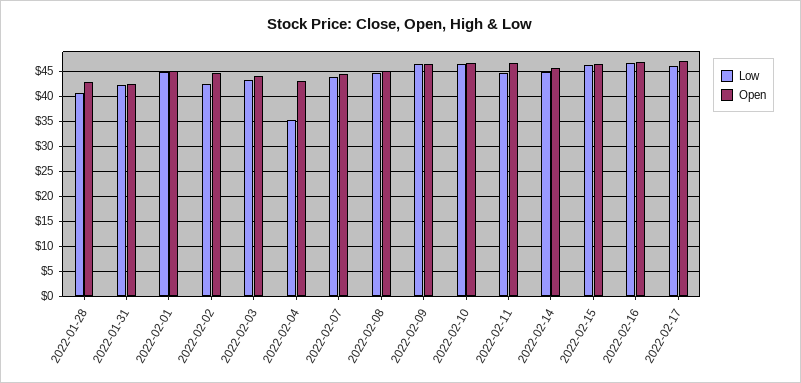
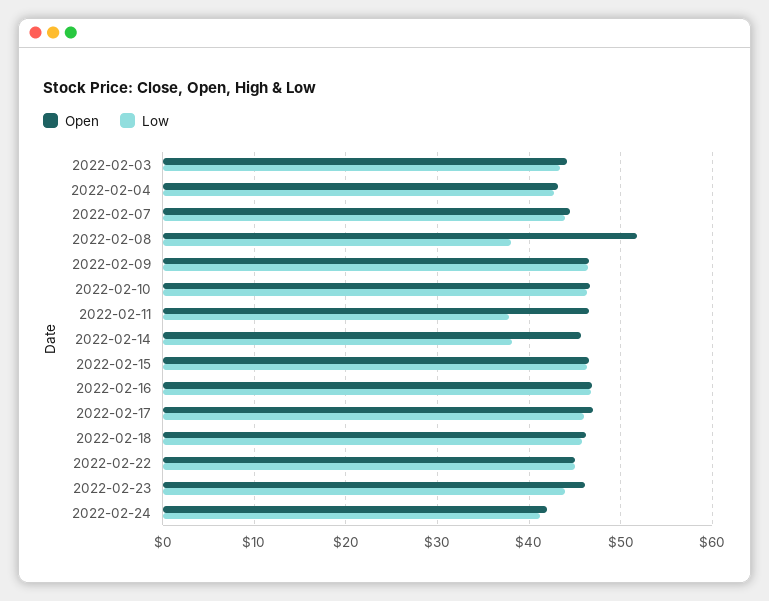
Low, 2022-01-28: 40 -> none
Open, 2022-01-28: 42.5 -> none
Low, 2022-01-31: 42.5 -> none
Open, 2022-01-31: 42.5 -> none
Low, 2022-02-01: 45 -> none
Open, 2022-02-01: 45 -> none
Low, 2022-02-02: 42.5 -> none
Open, 2022-02-02: 45 -> none
Low, 2022-02-04: 35 -> 43
Low, 2022-02-08: 45 -> 38
Open, 2022-02-08: 45 -> 52
Low, 2022-02-11: 45 -> 38
Low, 2022-02-14: 45 -> 38
Open, 2022-02-18: none -> 46
Low, 2022-02-18: none -> 46
Open, 2022-02-22: none -> 45
Low, 2022-02-22: none -> 45
Open, 2022-02-23: none -> 46
Low, 2022-02-23: none -> 44
Open, 2022-02-24: none -> 42
Low, 2022-02-24: none -> 41

